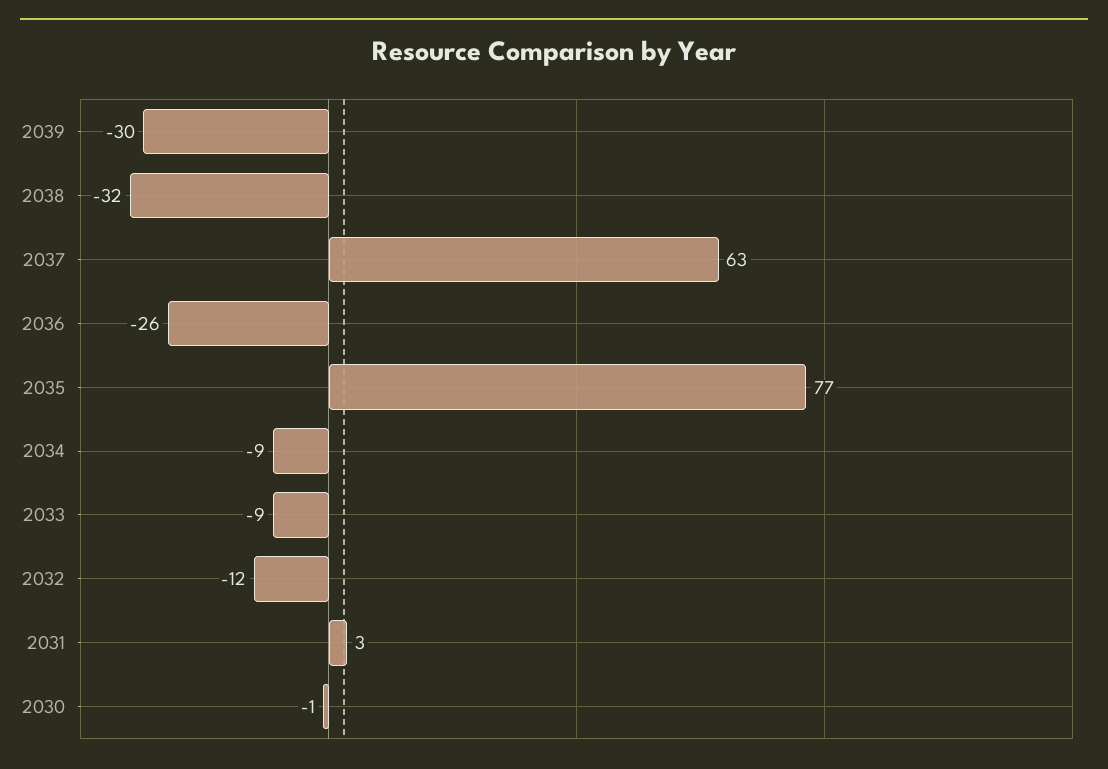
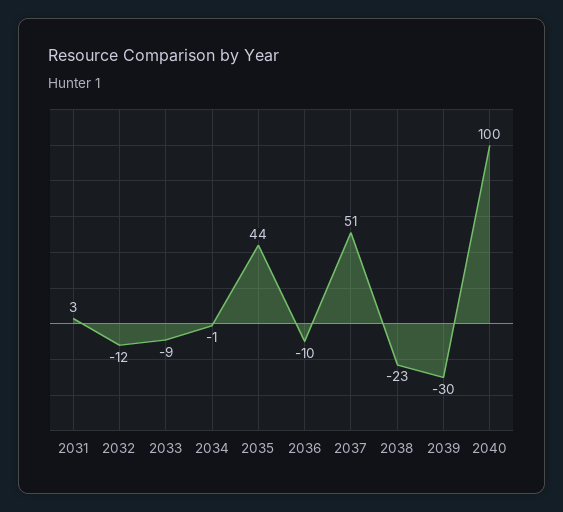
2038: -32 -> -23
2037: 63 -> 51
2036: -26 -> -10
2035: 77 -> 44
2034: -9 -> -1
2030: -1 -> none
2040: none -> 100

